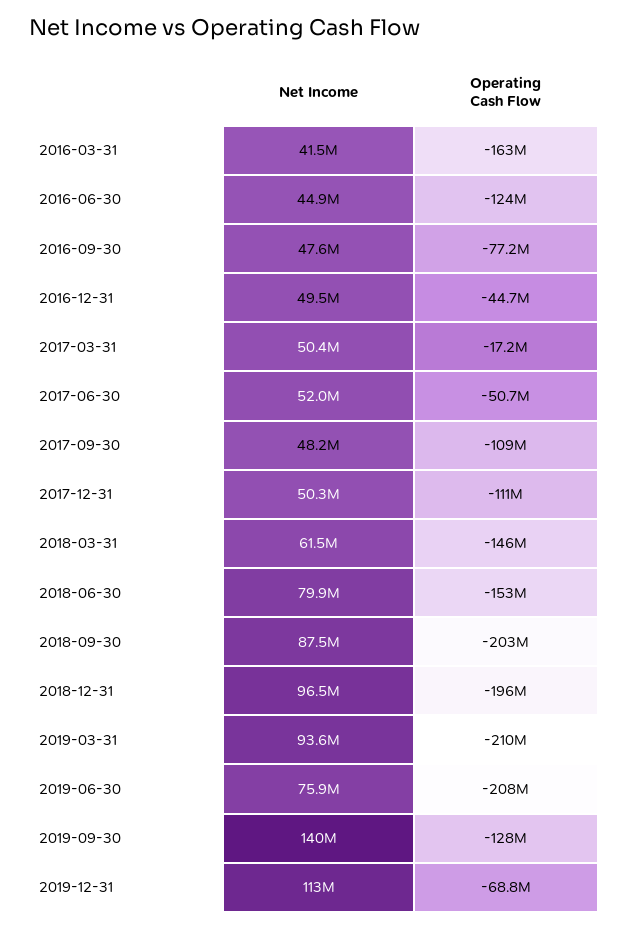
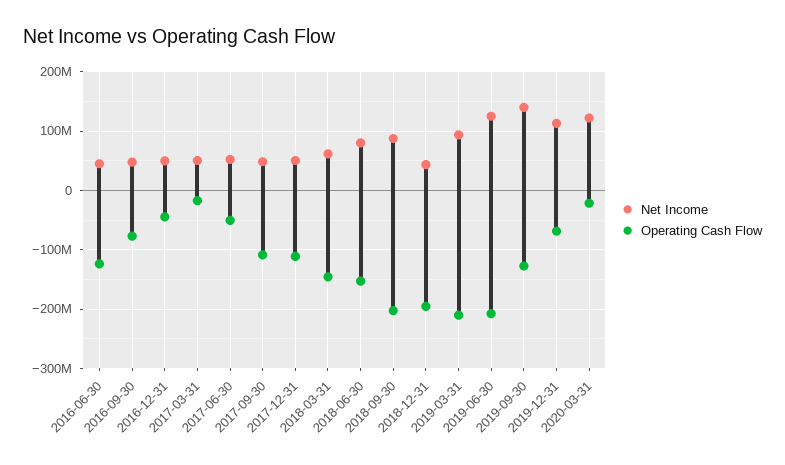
Net Income, 2016-03-31: 41500000 -> none
Operating Cash Flow, 2016-03-31: -163000000 -> none
Net Income, 2018-12-31: 96500000 -> 40000000
Net Income, 2019-06-30: 75900000 -> 120000000
Net Income, 2020-03-31: none -> 120000000
Operating Cash Flow, 2020-03-31: none -> -20000000

